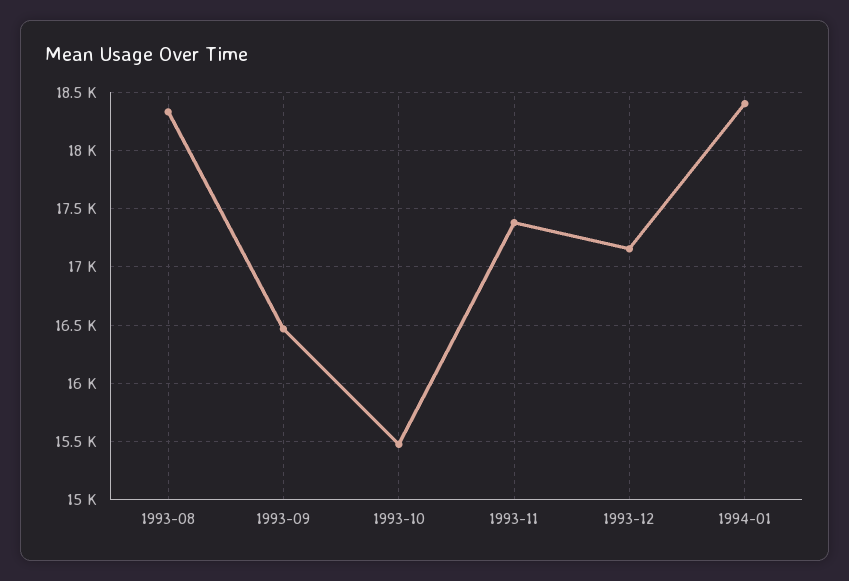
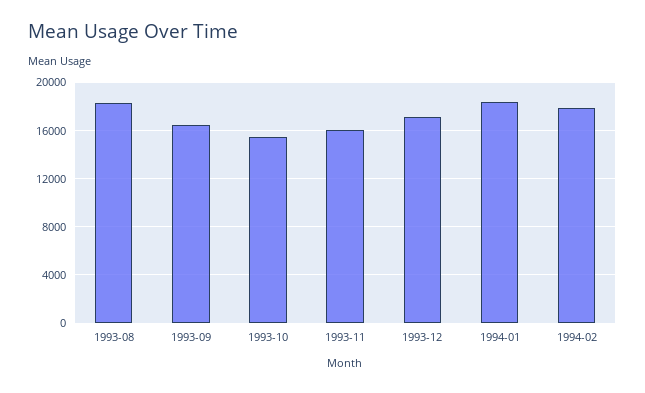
1993-11: 17400 -> 16000
1994-02: none -> 18000

